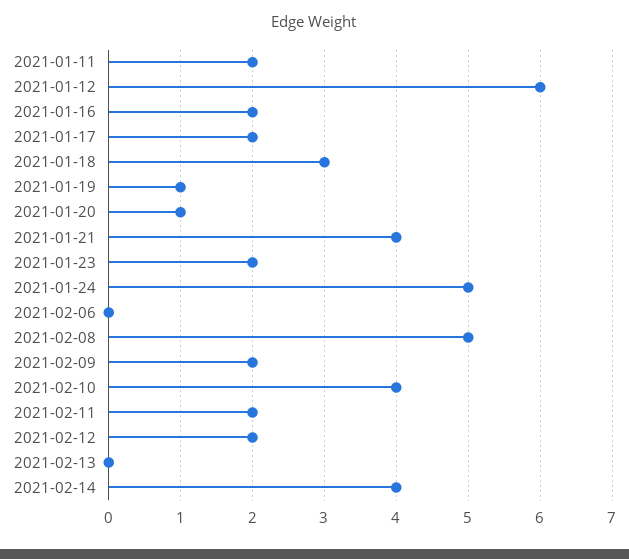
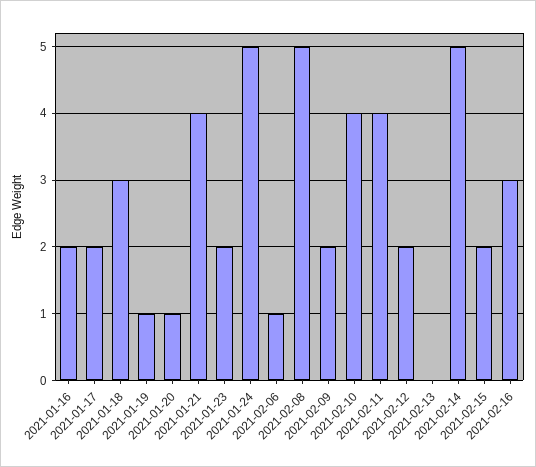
2021-01-11: 2 -> none
2021-01-12: 6 -> none
2021-02-06: 0 -> 1
2021-02-11: 2 -> 4
2021-02-14: 4 -> 5
2021-02-15: none -> 2
2021-02-16: none -> 3

